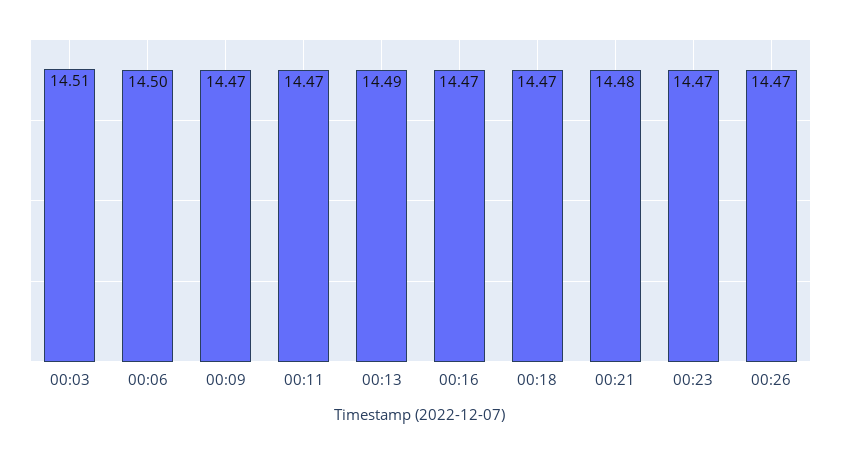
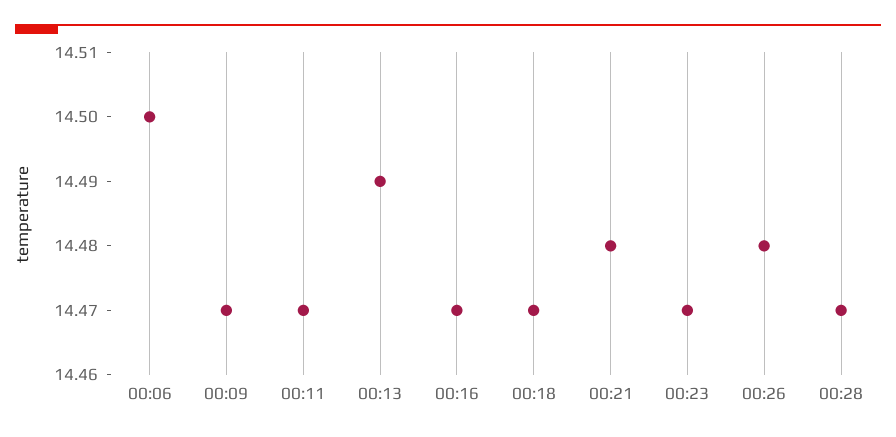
00:03: 14.51 -> none
00:26: 14.47 -> 14.48
00:28: none -> 14.47

